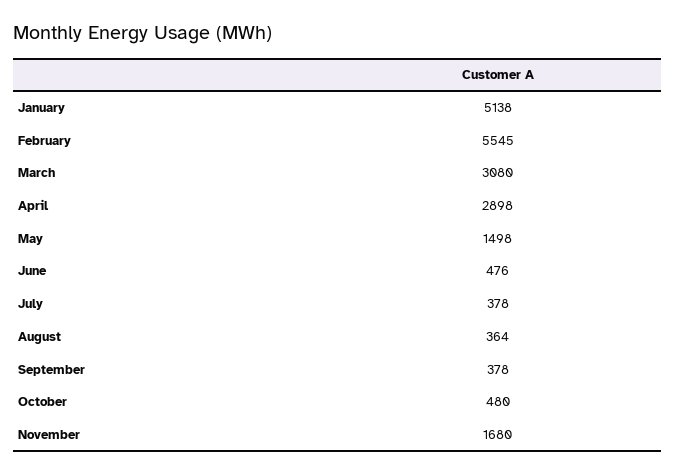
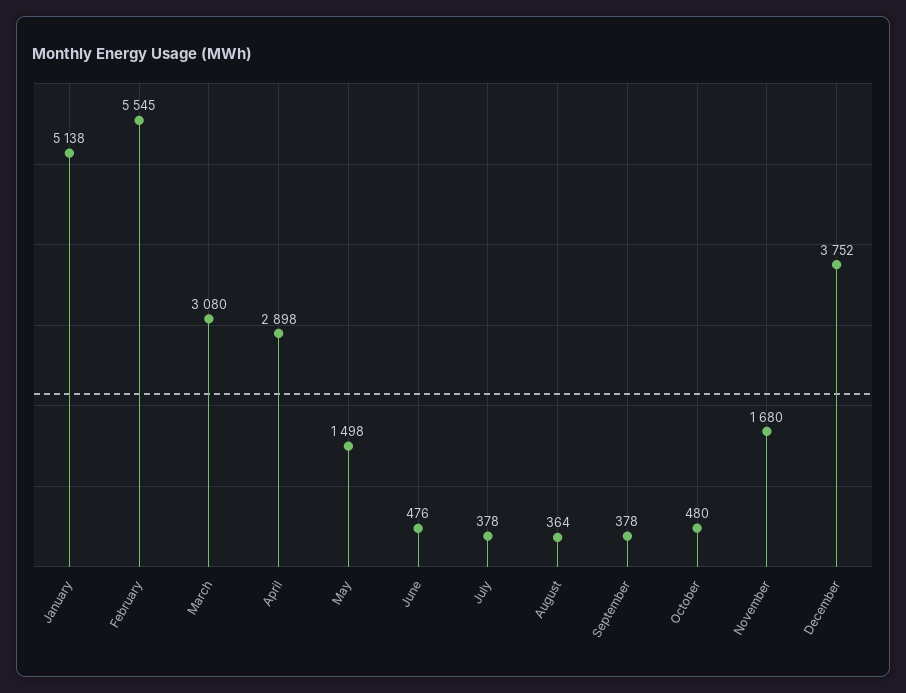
December: none -> 3752

